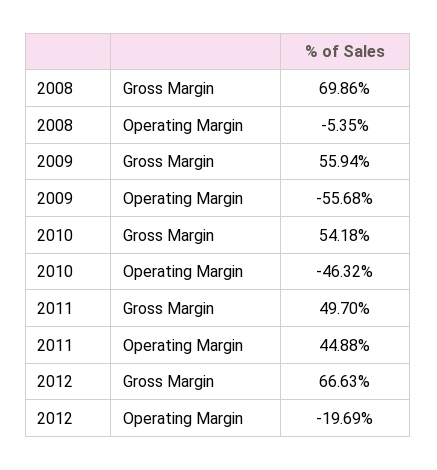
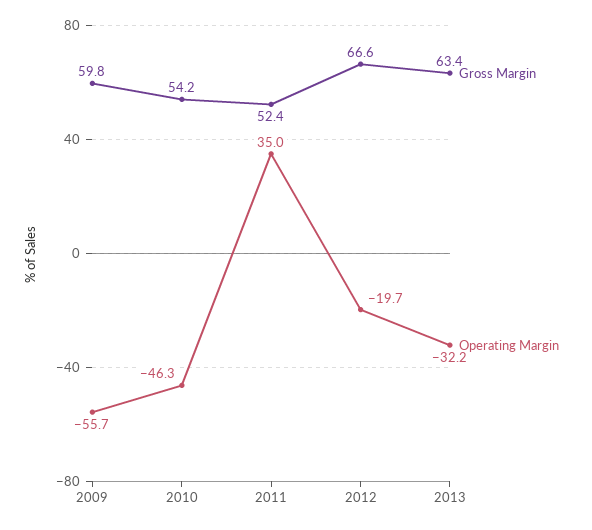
Gross Margin, 2008: 69.86 -> none
Operating Margin, 2008: -5.35 -> none
Gross Margin, 2009: 55.94 -> 59.8
Gross Margin, 2011: 49.7 -> 52.4
Operating Margin, 2011: 44.88 -> 35
Gross Margin, 2013: none -> 63.4
Operating Margin, 2013: none -> -32.2

